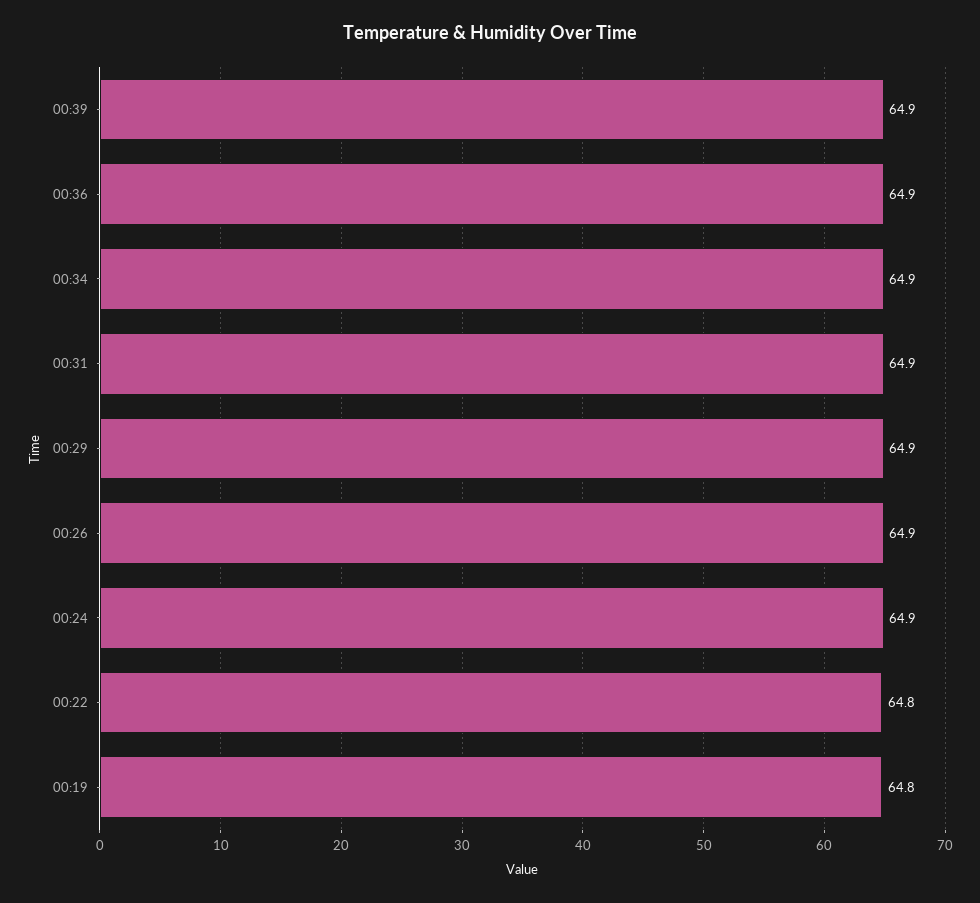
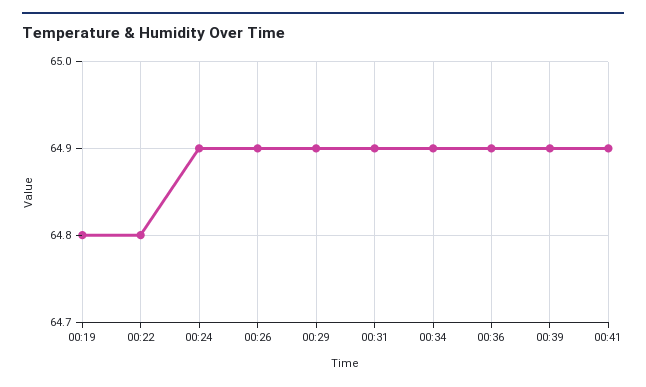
00:41: none -> 64.9

